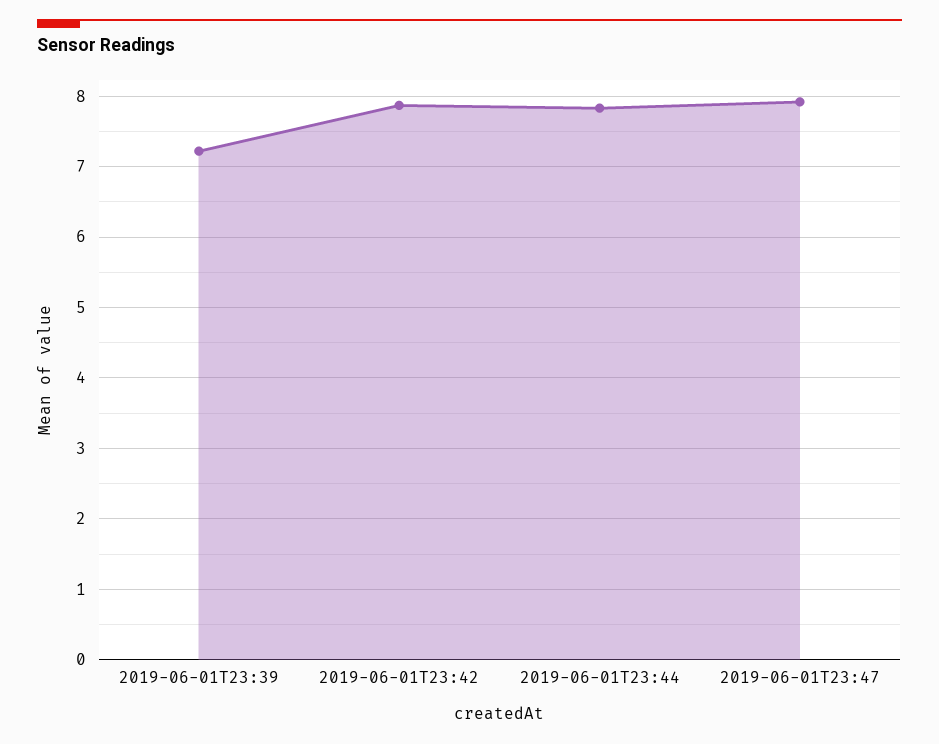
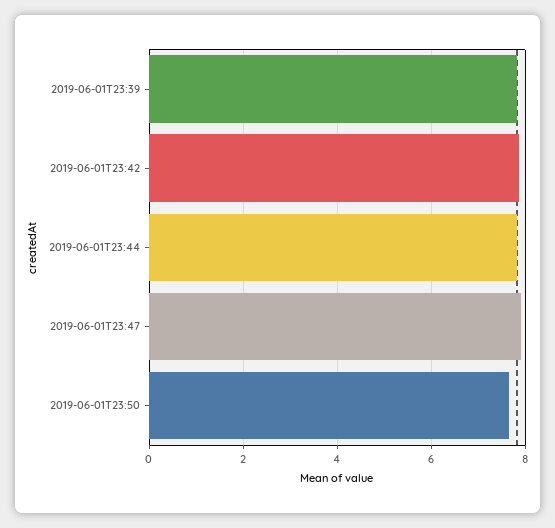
2019-06-01T23:39: 7.2 -> 7.8
2019-06-01T23:50: none -> 7.6

